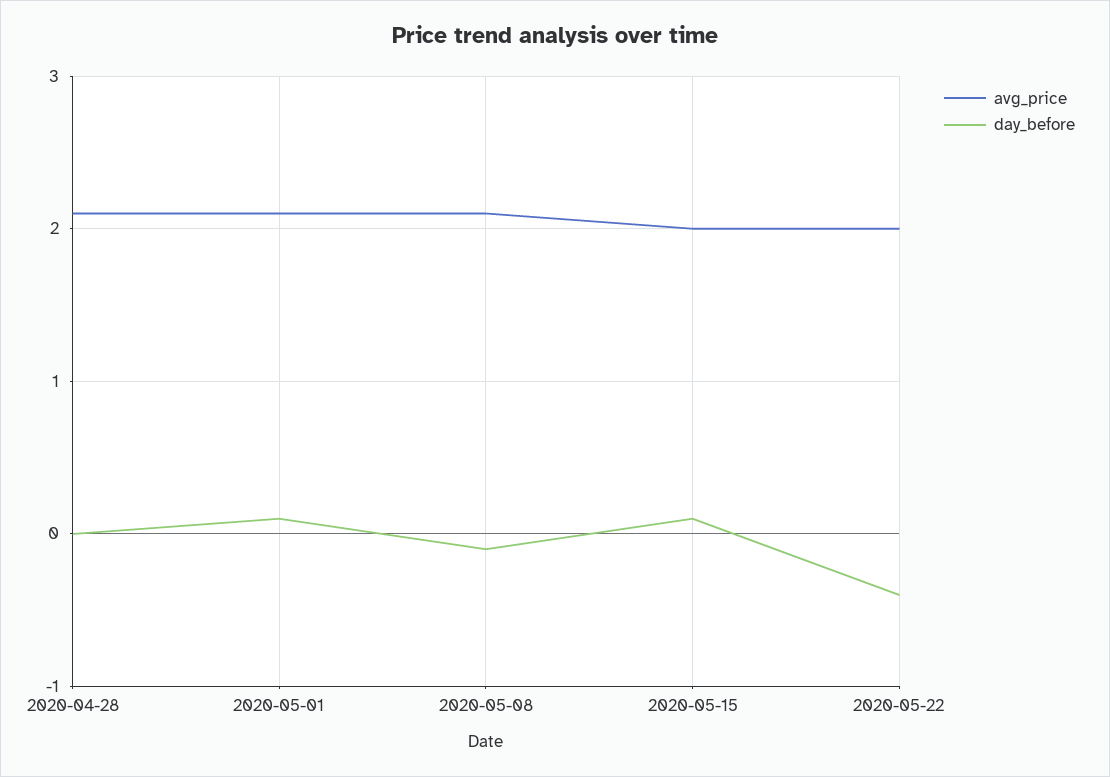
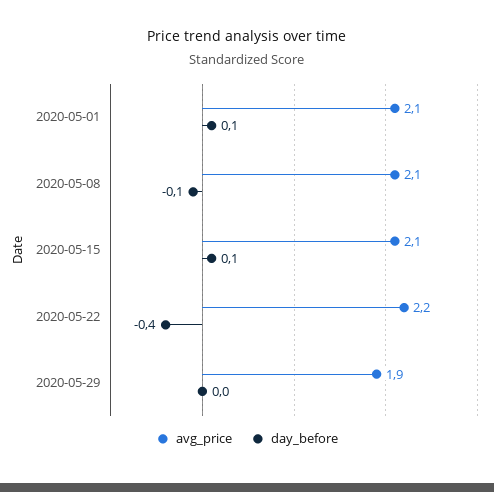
avg_price, 2020-04-28: 2.1 -> none
day_before, 2020-04-28: 0 -> none
avg_price, 2020-05-15: 2 -> 2.1
avg_price, 2020-05-22: 2 -> 2.2
avg_price, 2020-05-29: none -> 1.9
day_before, 2020-05-29: none -> 0

